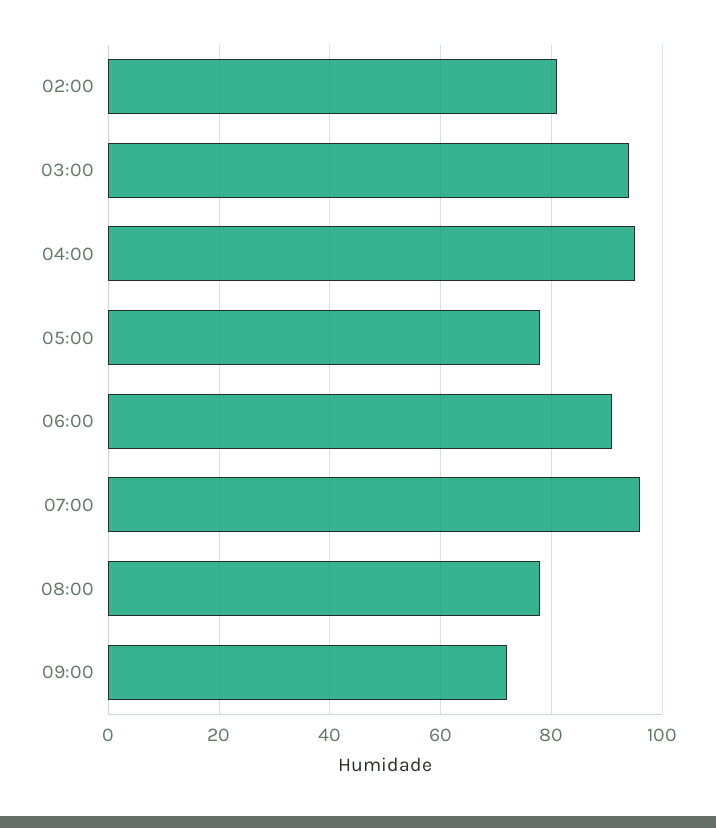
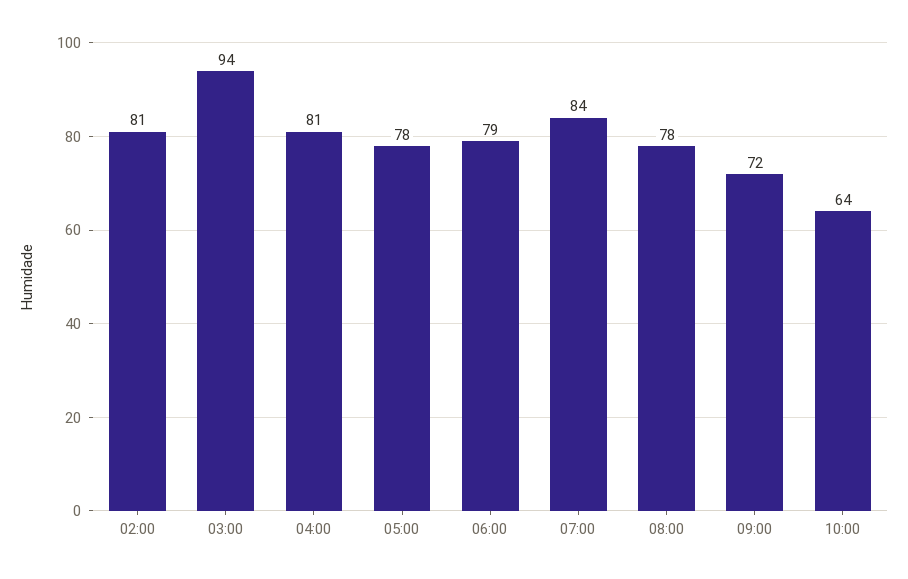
04:00: 95 -> 81
06:00: 90 -> 79
07:00: 95 -> 84
10:00: none -> 64

